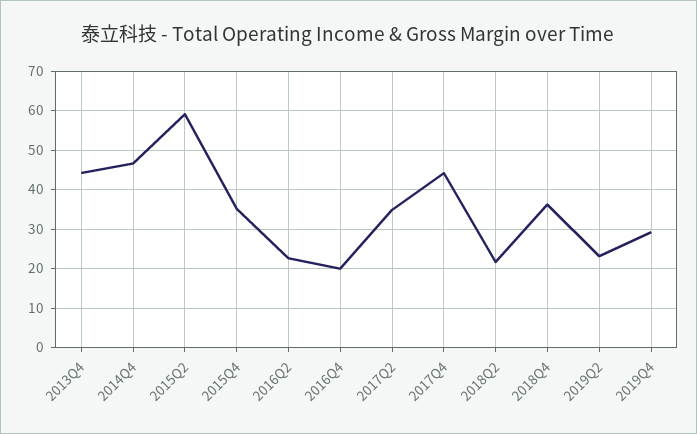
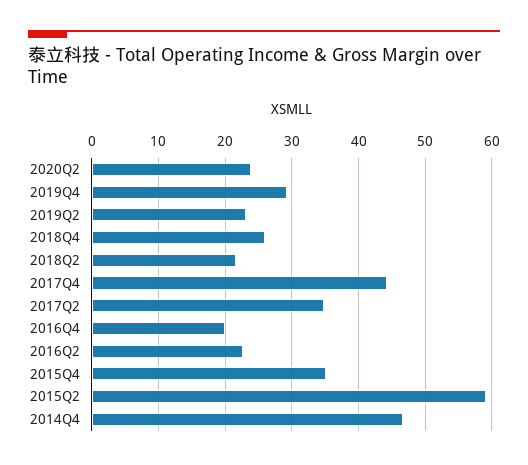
2013Q4: 44 -> none
2018Q4: 36 -> 26
2020Q2: none -> 24

